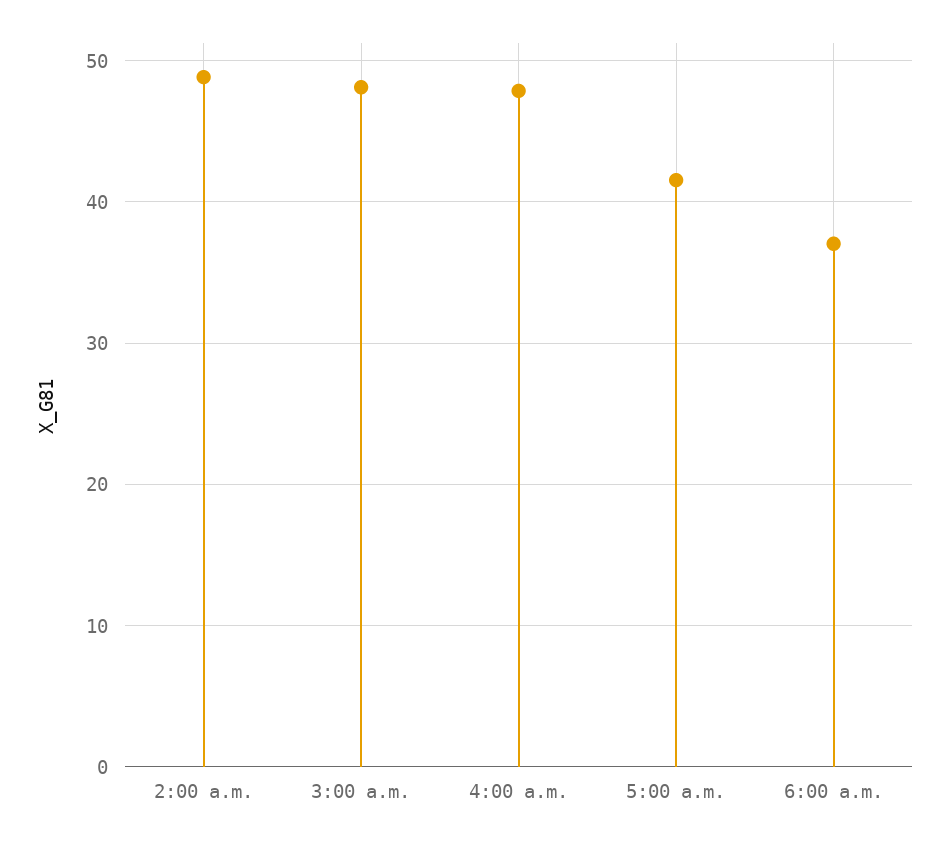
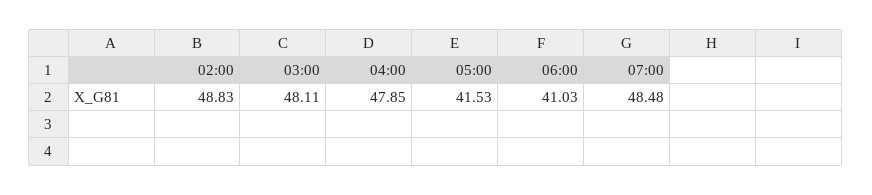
6:00 a.m.: 37 -> 41.03
07:00: none -> 48.48

